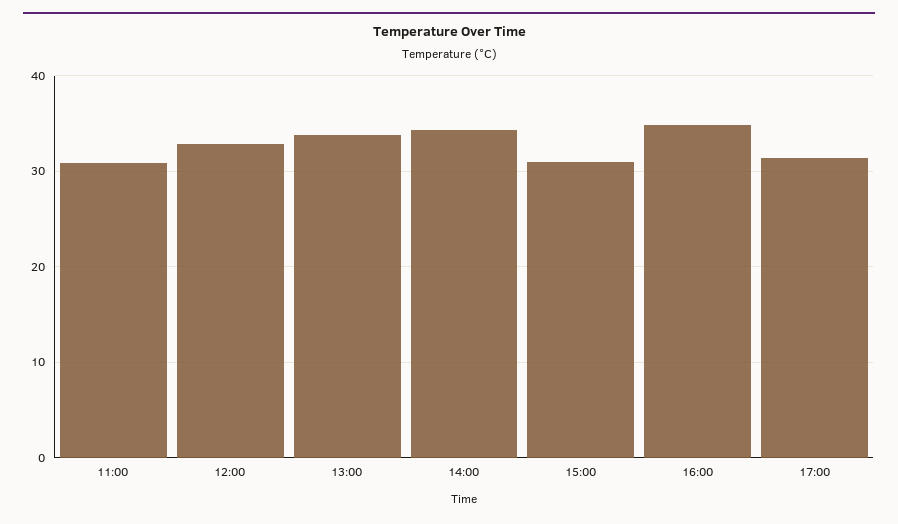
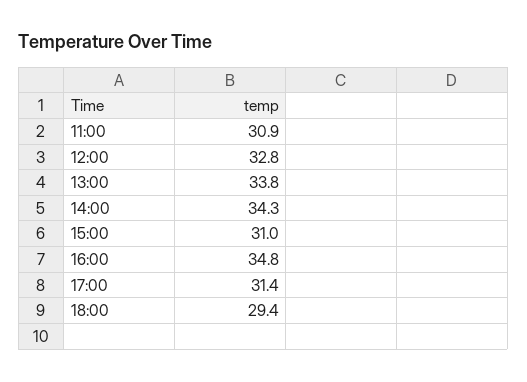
18:00: none -> 29.4

